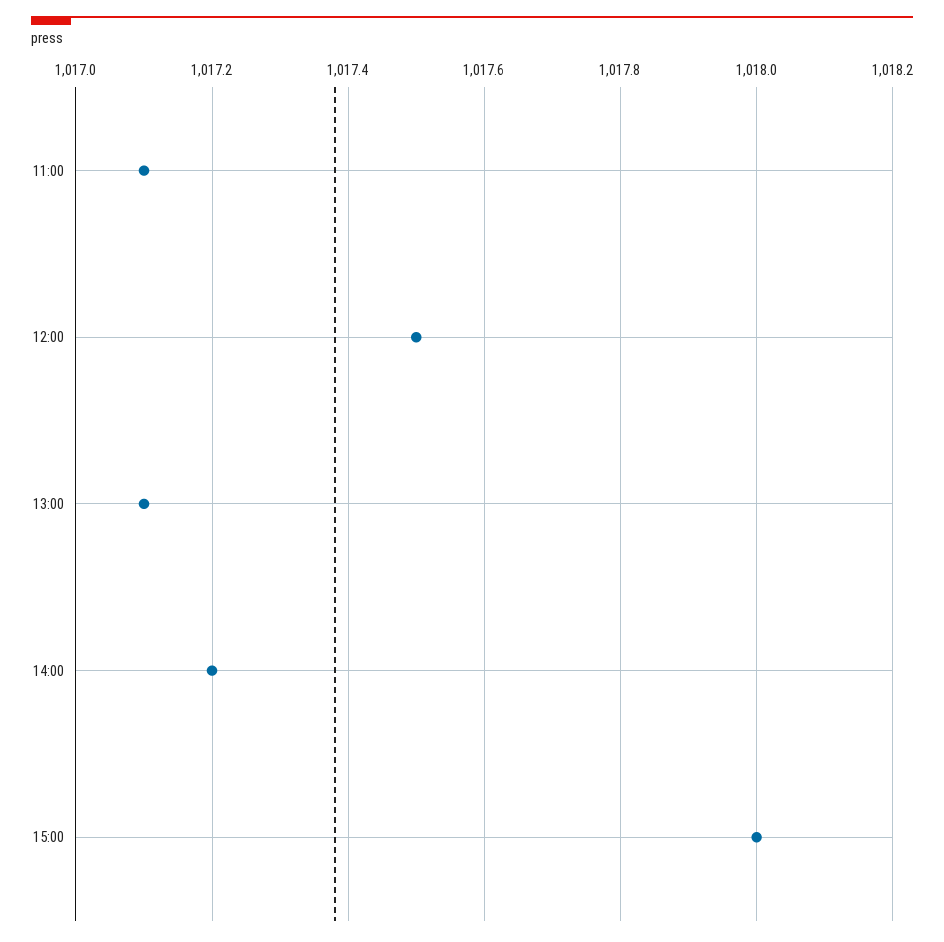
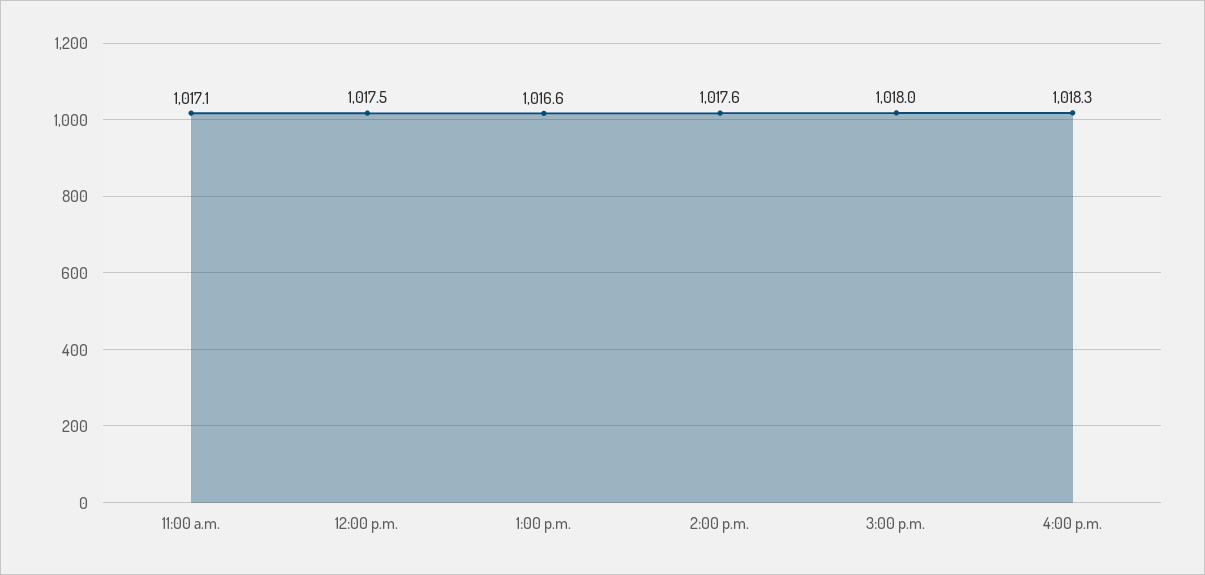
13:00: 1017.1 -> 1016.6
14:00: 1017.2 -> 1017.6
4:00 p.m.: none -> 1018.3

